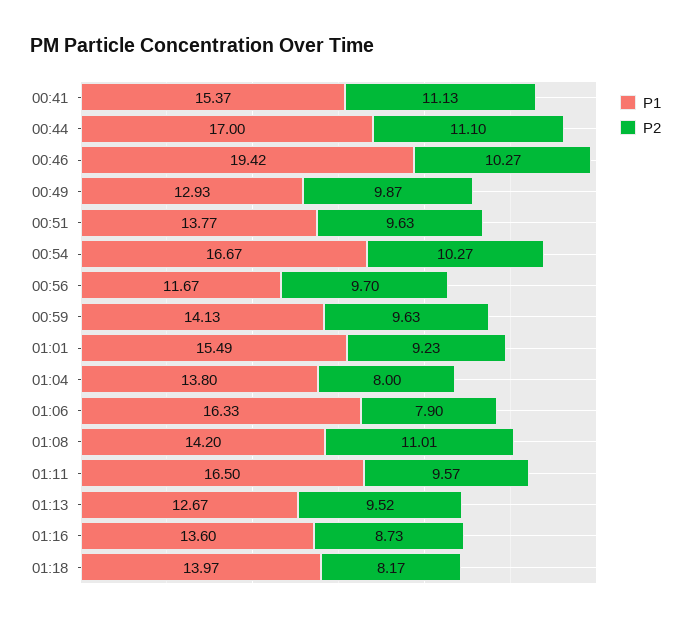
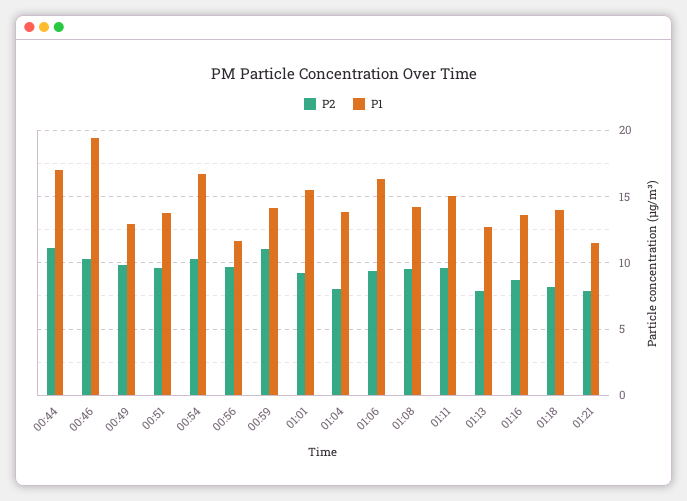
P1, 00:41: 15.37 -> none
P2, 00:41: 11.13 -> none
P2, 00:59: 9.63 -> 11
P2, 01:06: 7.9 -> 9.5
P2, 01:08: 11.01 -> 9.5
P1, 01:11: 16.5 -> 15
P2, 01:13: 9.52 -> 8
P2, 01:21: none -> 8
P1, 01:21: none -> 11.5

